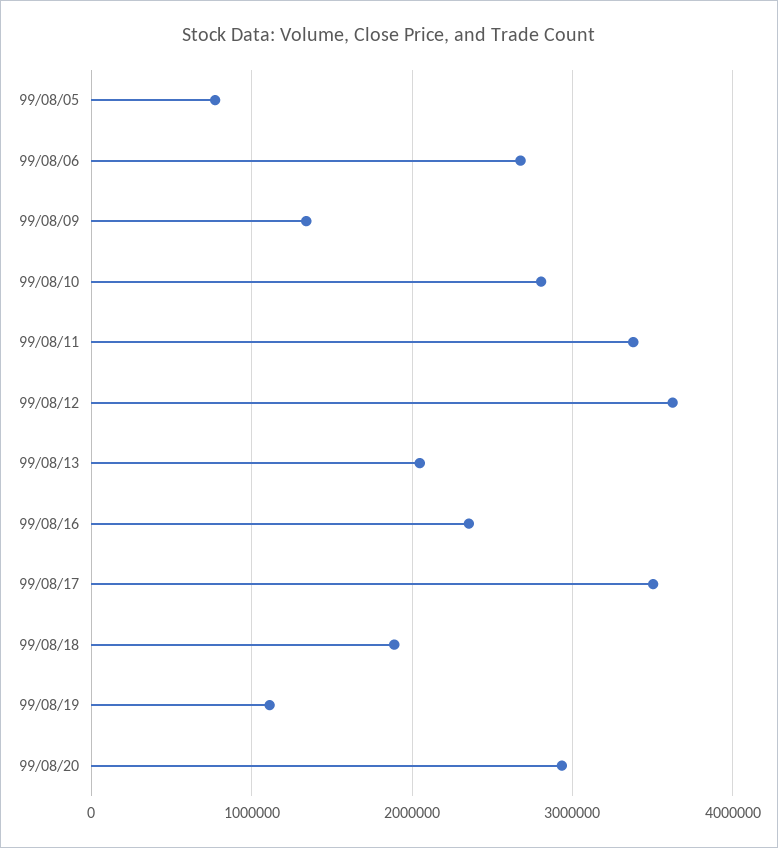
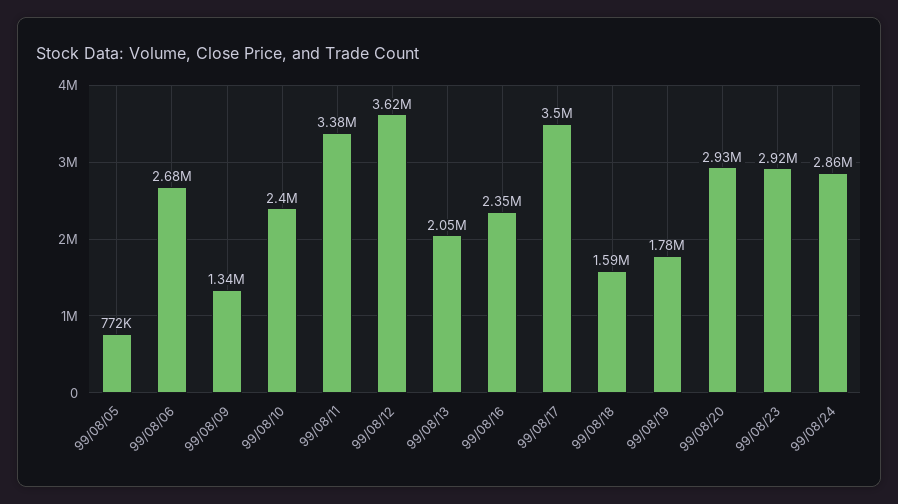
99/08/10: 2800000 -> 2400000
99/08/18: 1900000 -> 1590000
99/08/19: 1100000 -> 1780000
99/08/23: none -> 2920000
99/08/24: none -> 2860000

